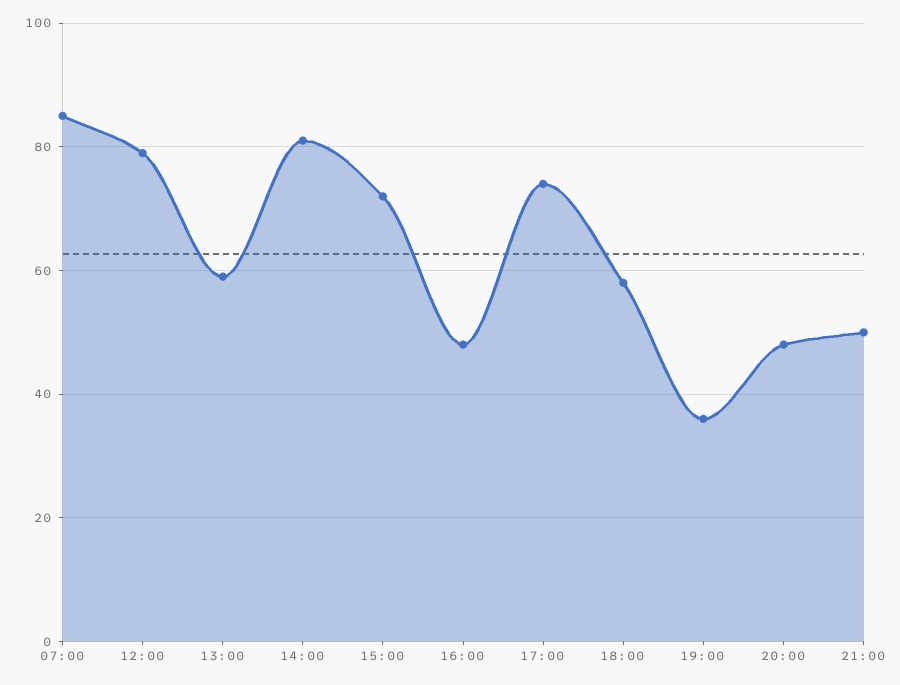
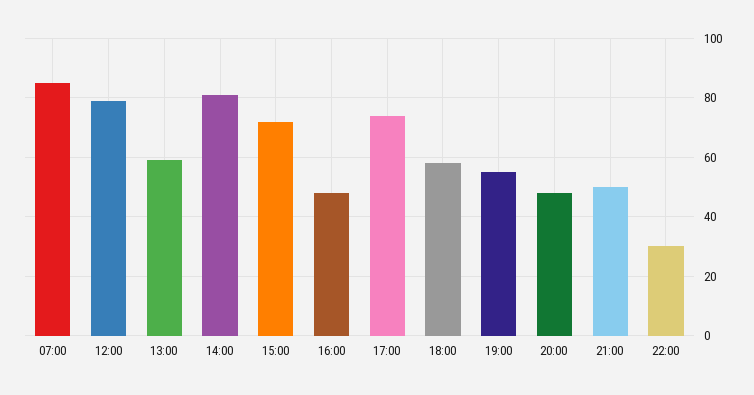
19:00: 35 -> 55
22:00: none -> 30

